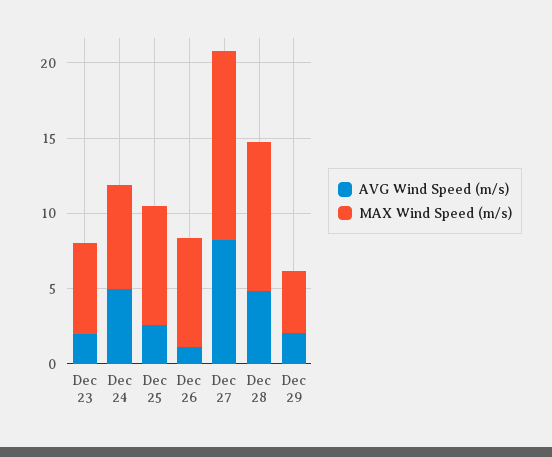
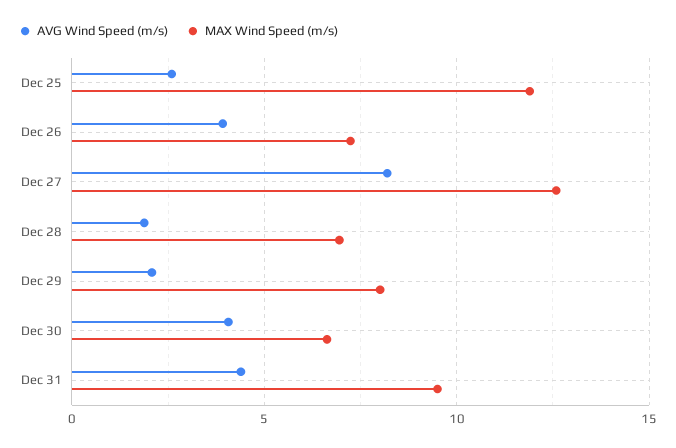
AVG Wind Speed (m/s), Dec 23: 2 -> none
MAX Wind Speed (m/s), Dec 23: 6 -> none
AVG Wind Speed (m/s), Dec 24: 5 -> none
MAX Wind Speed (m/s), Dec 24: 7 -> none
MAX Wind Speed (m/s), Dec 25: 8 -> 12
AVG Wind Speed (m/s), Dec 26: 1 -> 4
AVG Wind Speed (m/s), Dec 28: 5 -> 2
MAX Wind Speed (m/s), Dec 28: 10 -> 7
MAX Wind Speed (m/s), Dec 29: 4 -> 8
AVG Wind Speed (m/s), Dec 30: none -> 4
MAX Wind Speed (m/s), Dec 30: none -> 6.5
AVG Wind Speed (m/s), Dec 31: none -> 4.5
MAX Wind Speed (m/s), Dec 31: none -> 9.5

